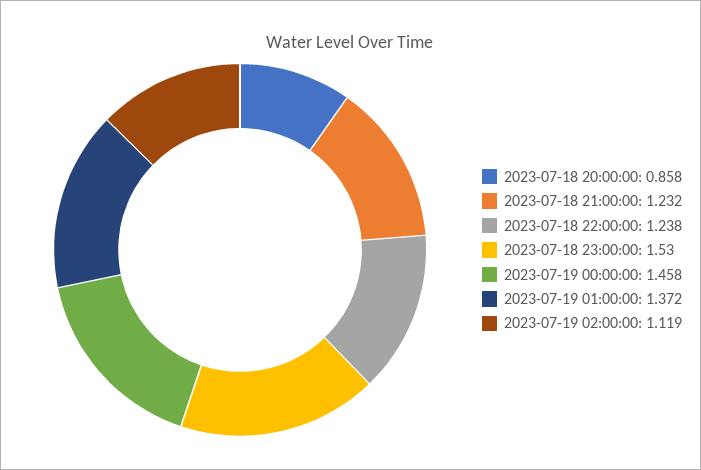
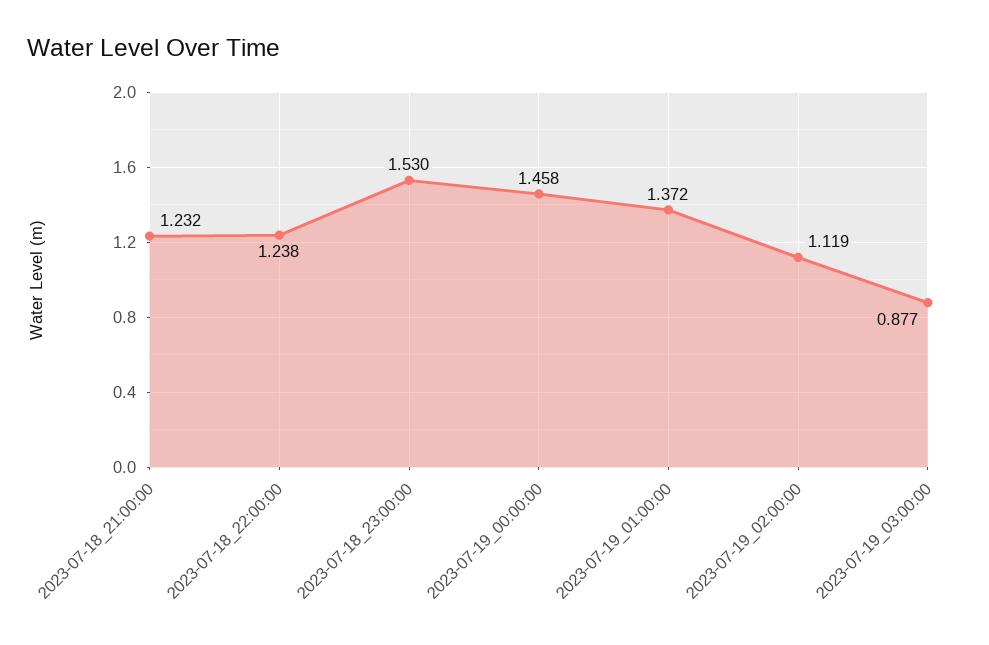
2023-07-18 20:00:00: 0.858 -> none
2023-07-19_03:00:00: none -> 0.877

